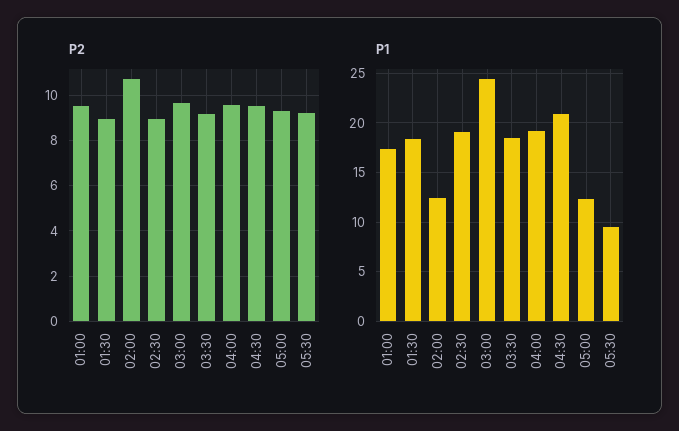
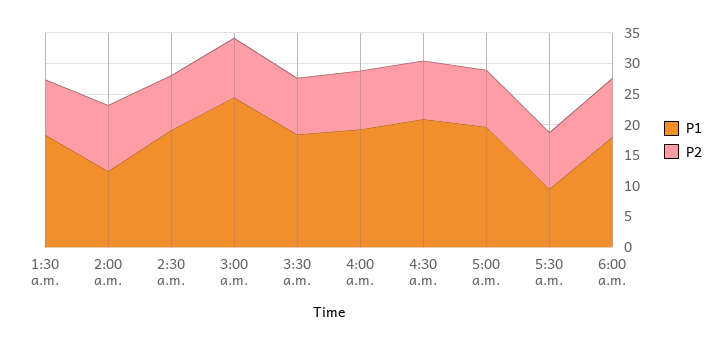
P2, 01:00: 9.5 -> none
P1, 01:00: 17 -> none
P1, 05:00: 12 -> 20
P1, 6:00 a.m.: none -> 17.5
P2, 6:00 a.m.: none -> 10

